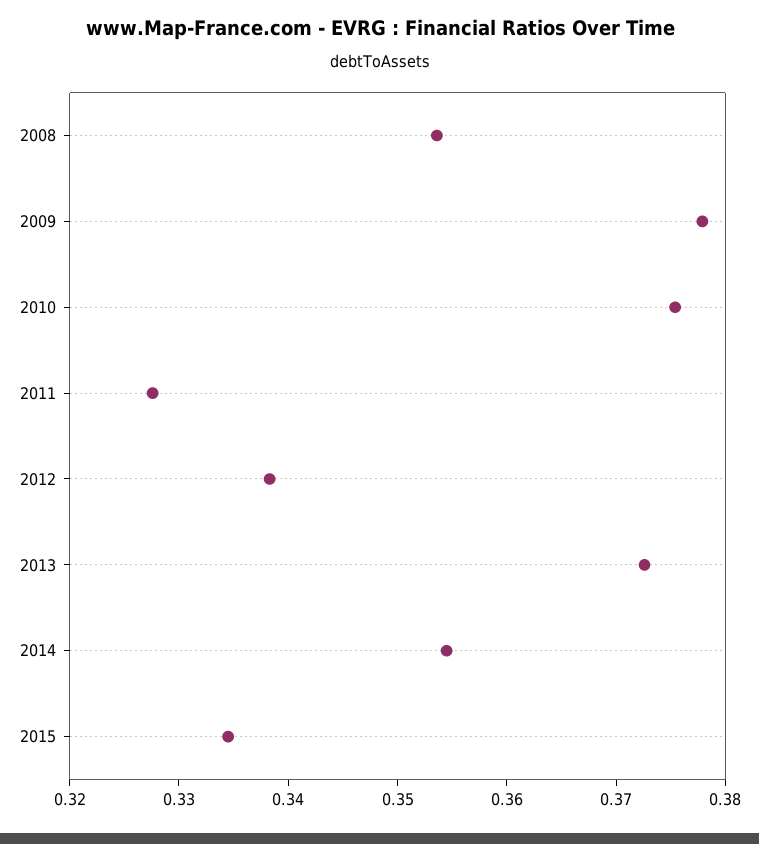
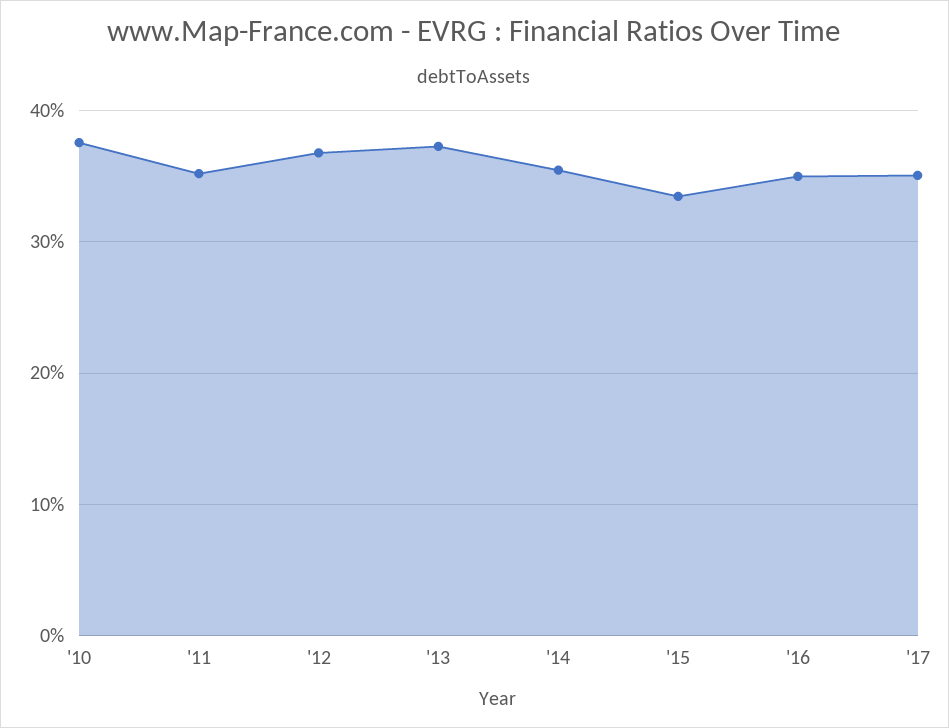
2008: 0.354 -> none
2009: 0.378 -> none
2011: 0.328 -> 0.35
2012: 0.338 -> 0.37
'16: none -> 0.35
'17: none -> 0.35

